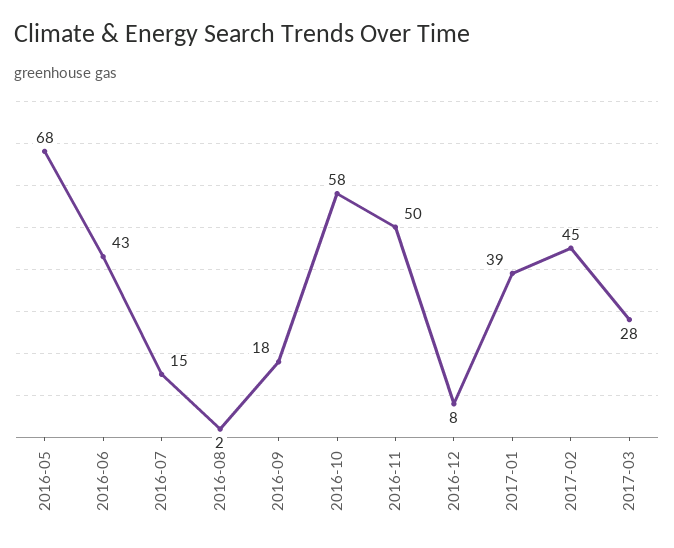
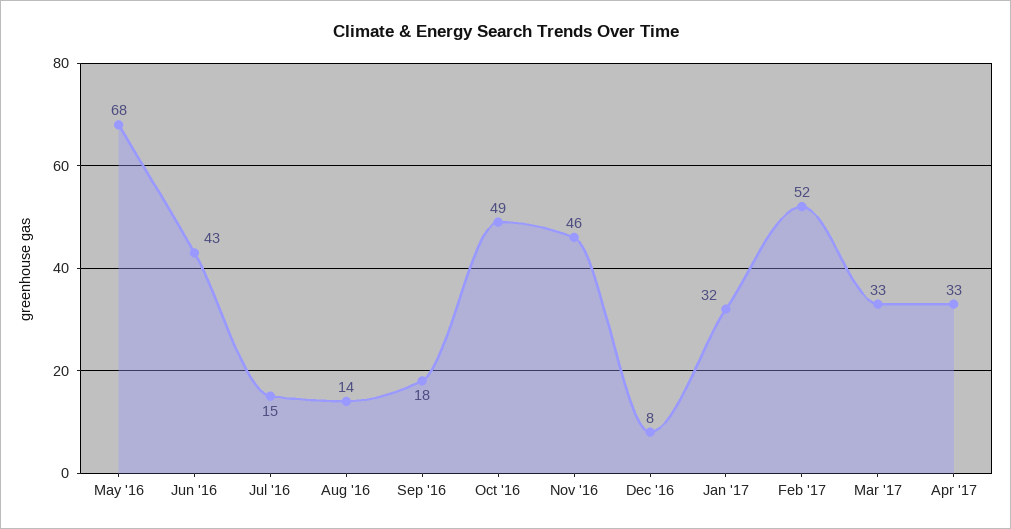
2016-08: 2 -> 14
2016-10: 58 -> 49
2016-11: 50 -> 46
2017-01: 39 -> 32
2017-02: 45 -> 52
2017-03: 28 -> 33
Apr '17: none -> 33

